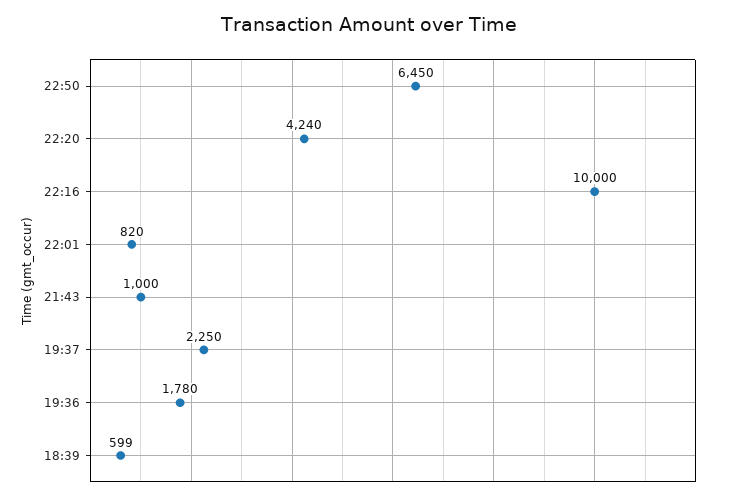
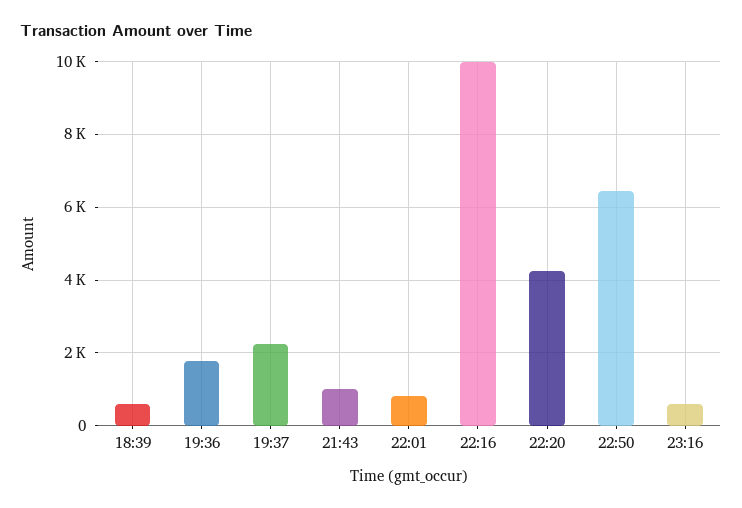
23:16: none -> 600

